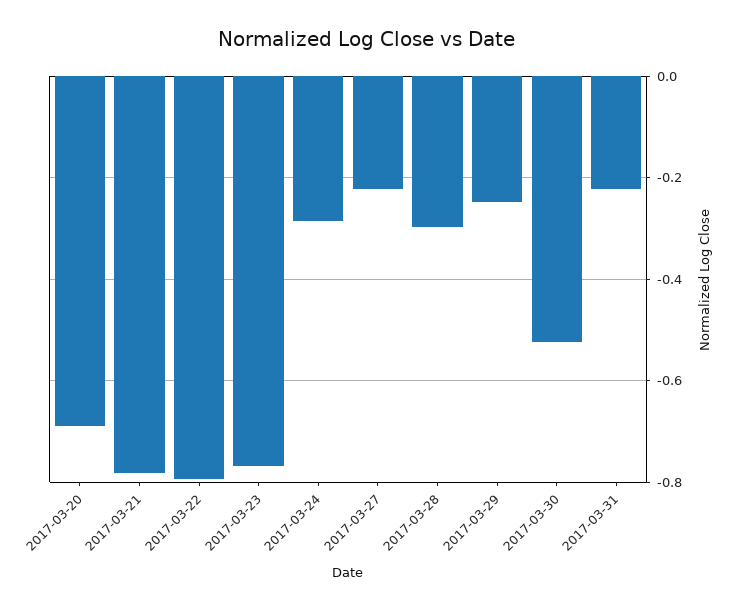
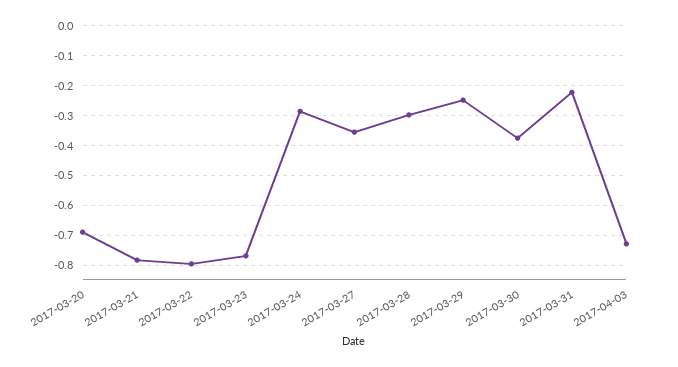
2017-03-27: -0.22 -> -0.35
2017-03-30: -0.52 -> -0.375
2017-04-03: none -> -0.725

